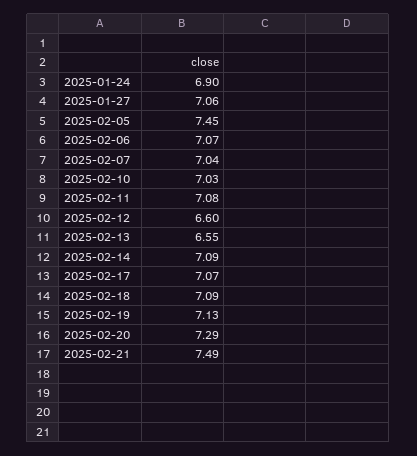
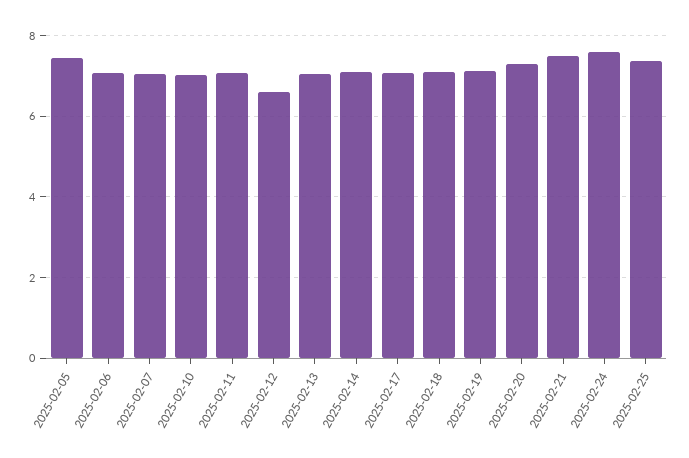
2025-01-24: 6.9 -> none
2025-01-27: 7.06 -> none
2025-02-13: 6.55 -> 7
2025-02-24: none -> 7.6
2025-02-25: none -> 7.4

